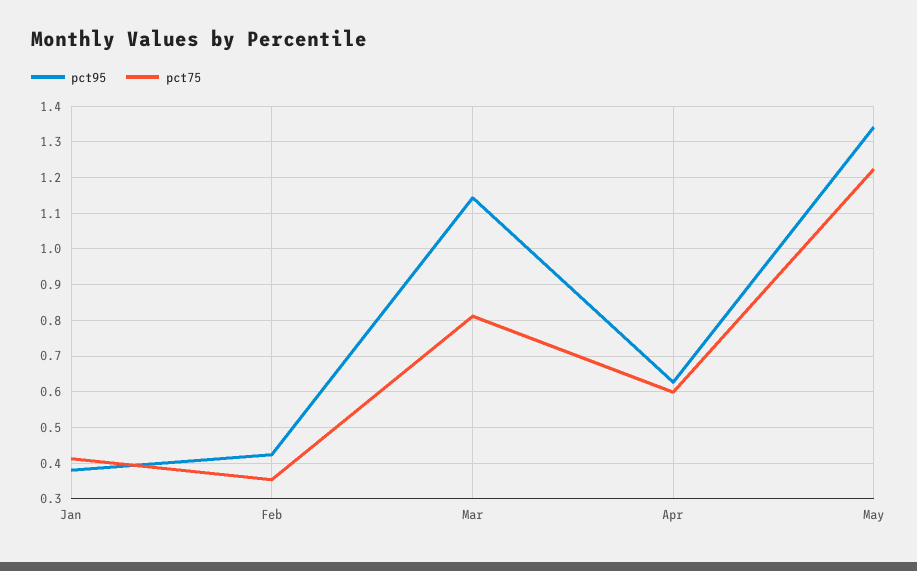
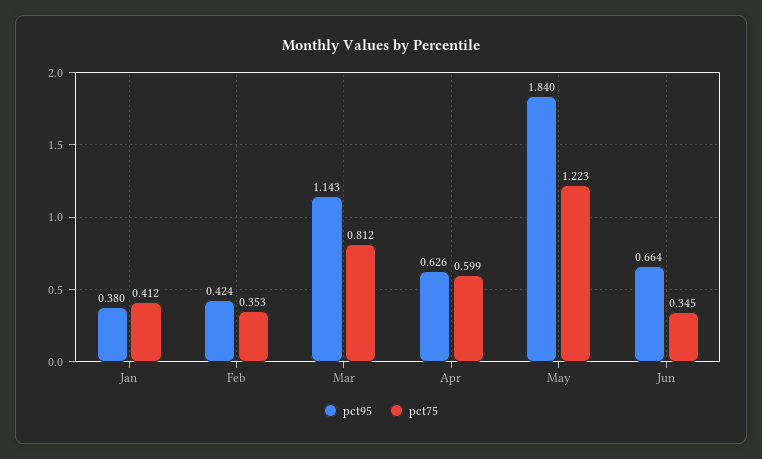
pct95, May: 1.34 -> 1.84
pct95, Jun: none -> 0.664
pct75, Jun: none -> 0.345

